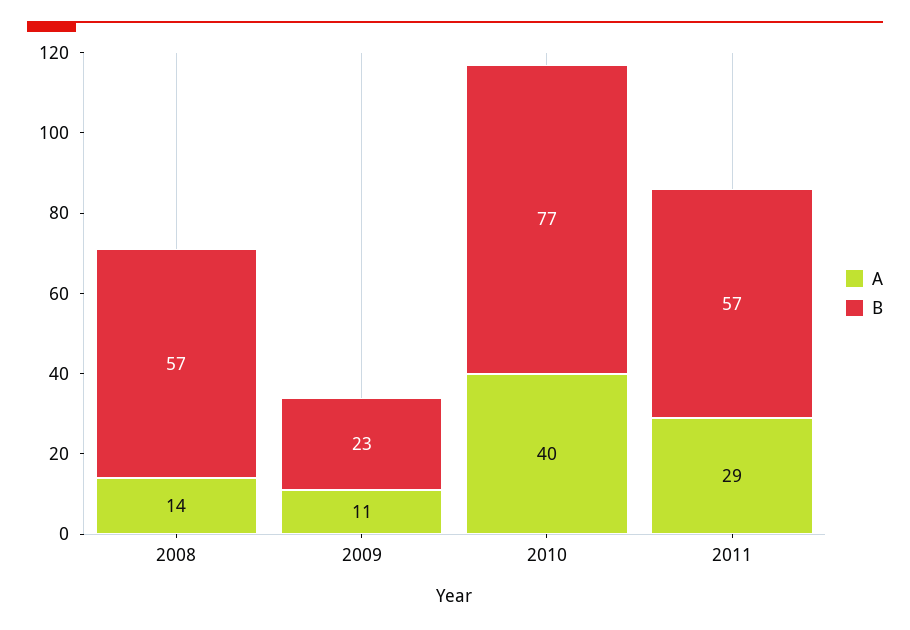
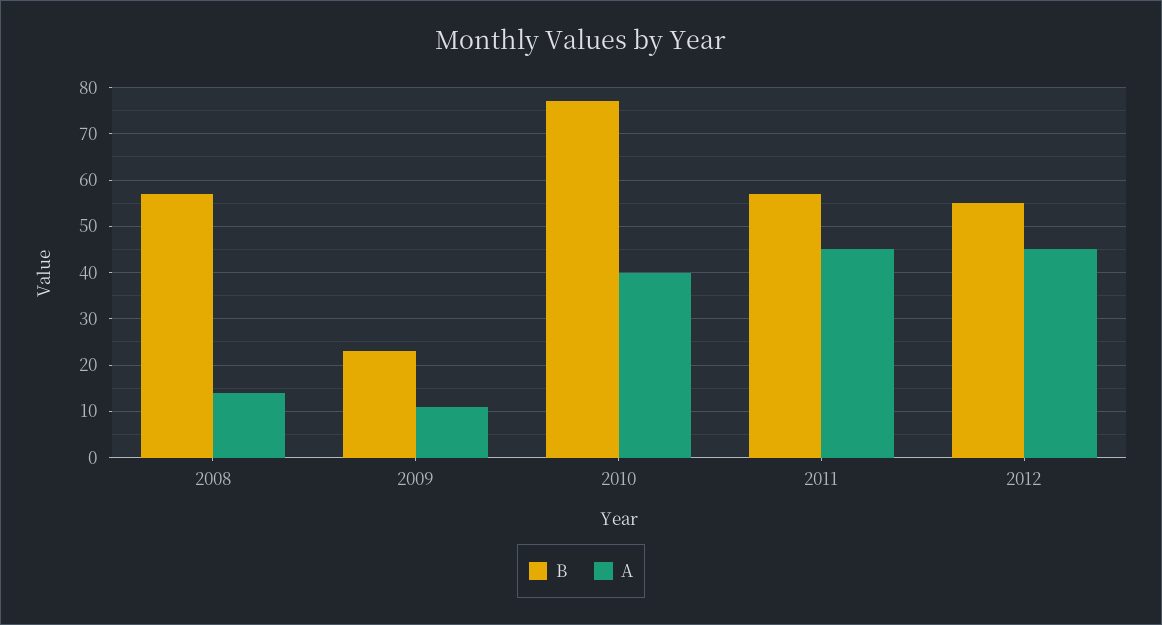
A, 2011: 29 -> 45
B, 2012: none -> 55
A, 2012: none -> 45

